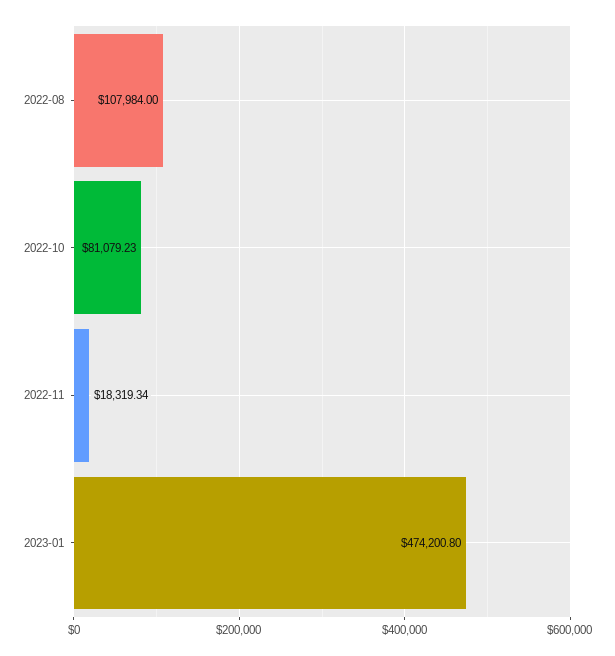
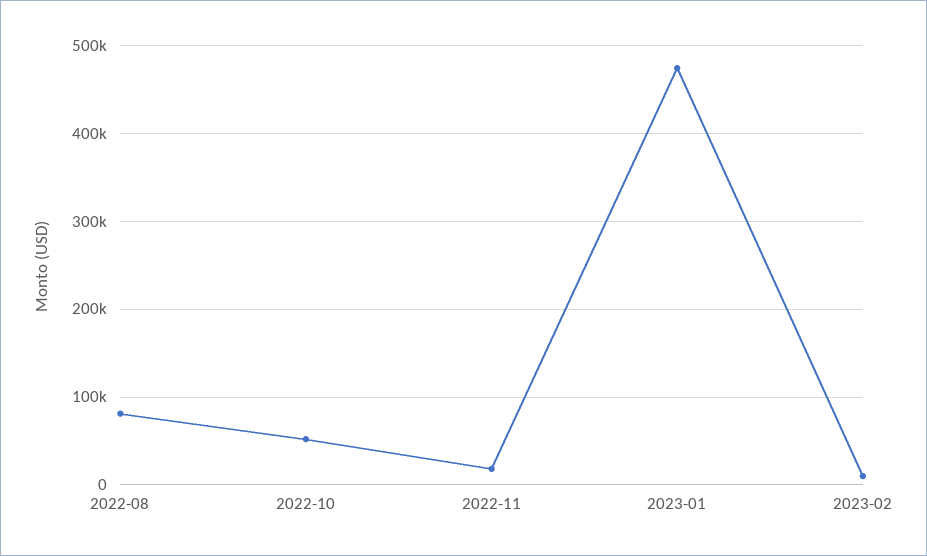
2022-08: 107984 -> 80000
2022-10: 81079.23 -> 50000
2023-02: none -> 10000

